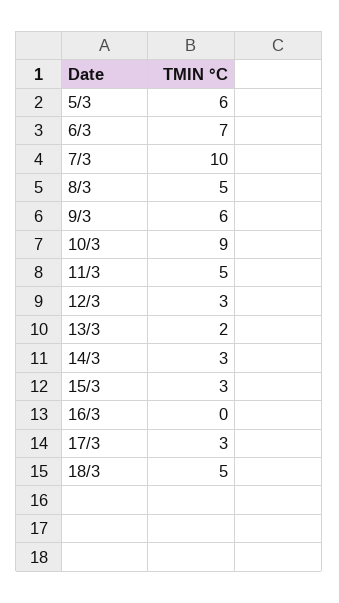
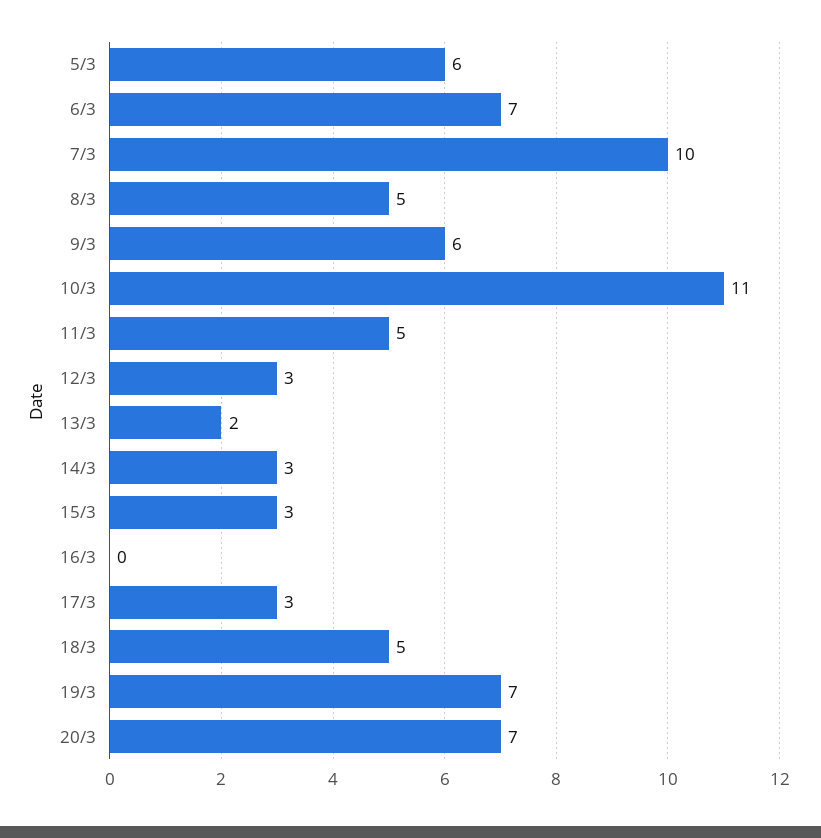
10/3: 9 -> 11
19/3: none -> 7
20/3: none -> 7

